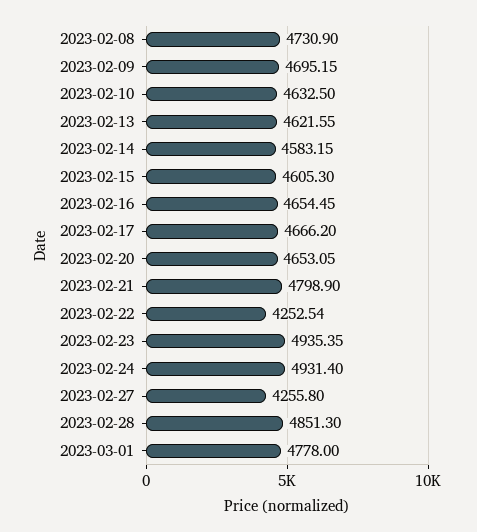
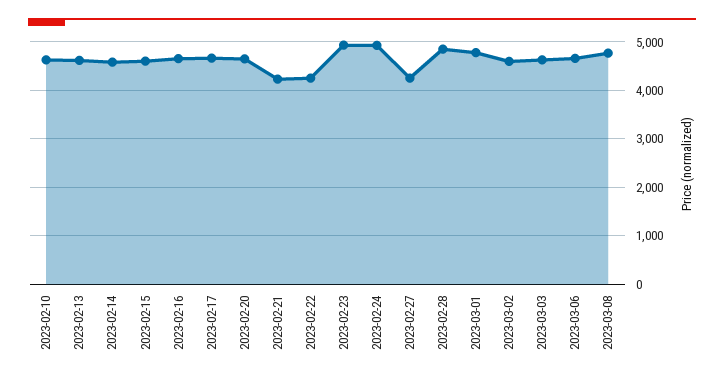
2023-02-08: 4730.9 -> none
2023-02-09: 4695.15 -> none
2023-02-21: 4798.9 -> 4200
2023-03-02: none -> 4600
2023-03-03: none -> 4600
2023-03-06: none -> 4600
2023-03-08: none -> 4800

